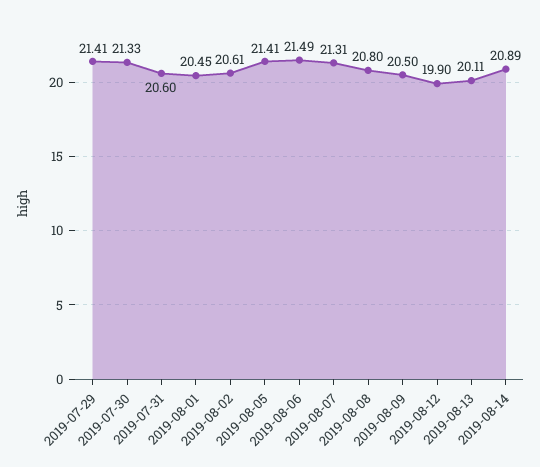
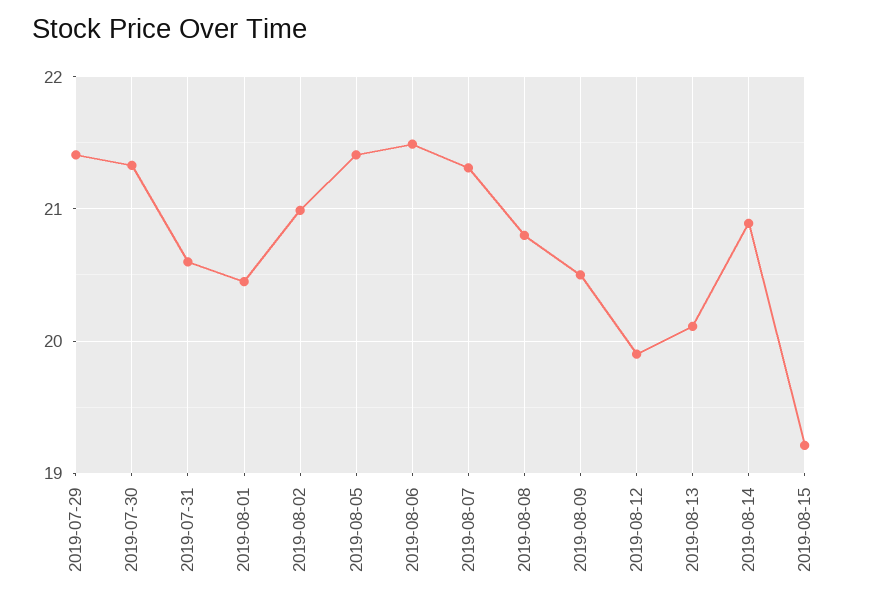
2019-08-02: 20.61 -> 21
2019-08-15: none -> 19.2

